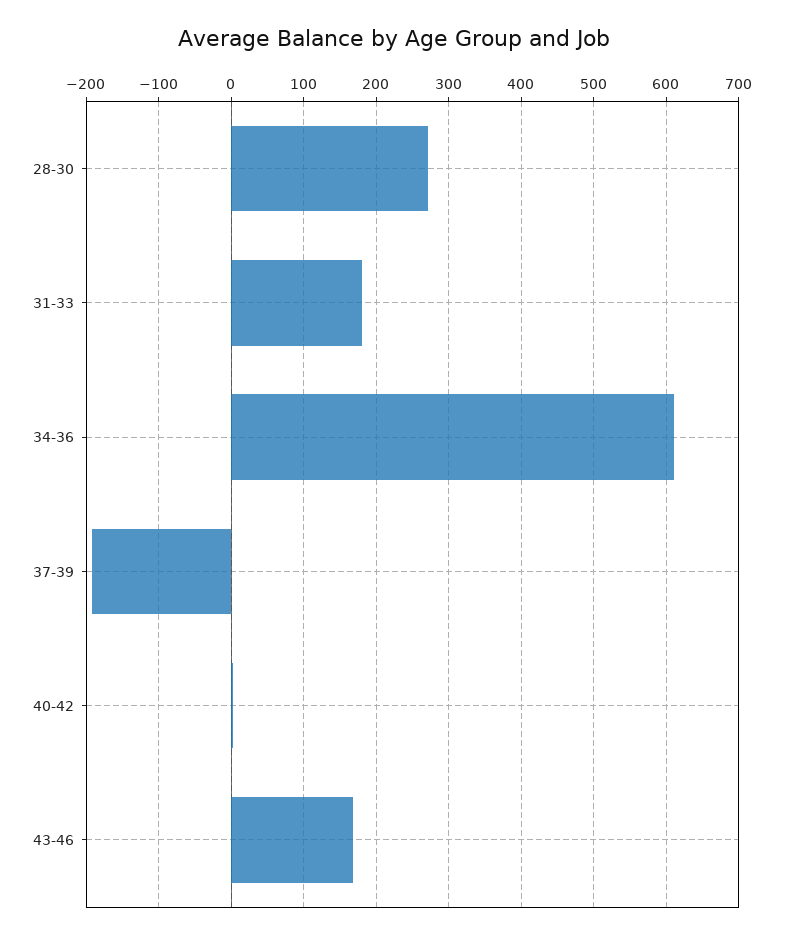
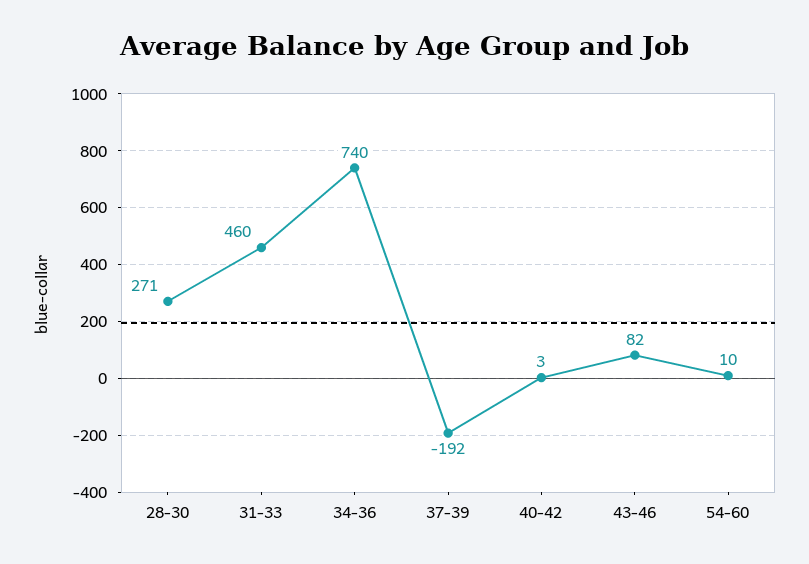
31-33: 180 -> 460
34-36: 610 -> 740
43-46: 170 -> 82
54-60: none -> 10

